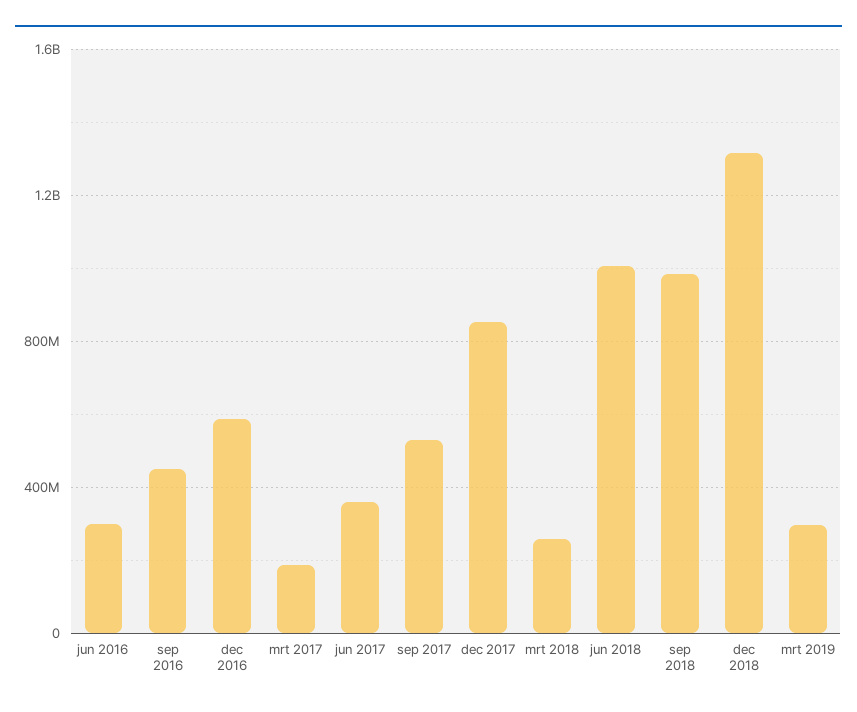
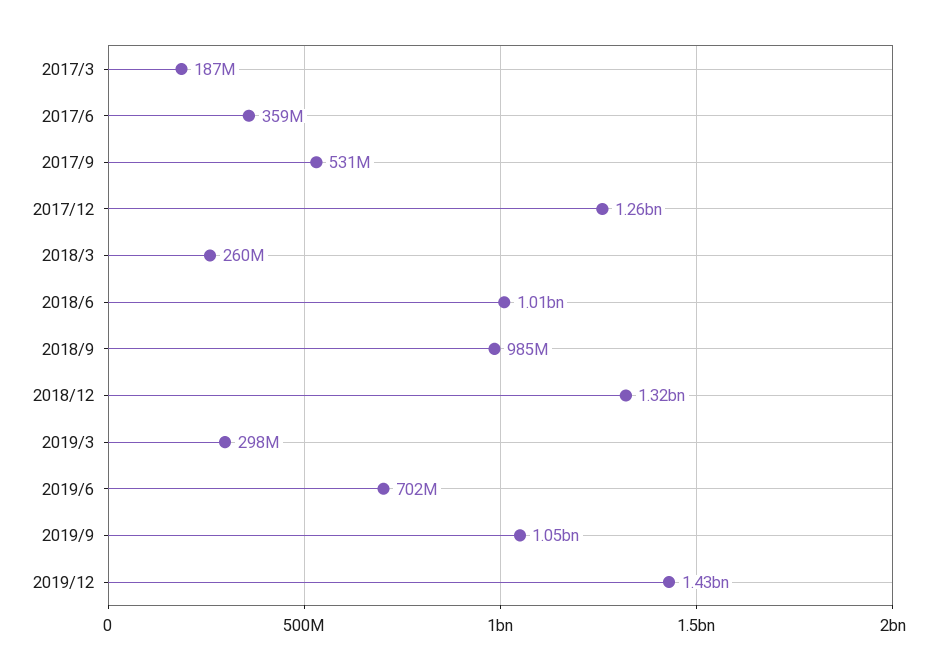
jun 2016: 300000000 -> none
sep 2016: 450000000 -> none
dec 2016: 600000000 -> none
dec 2017: 850000000 -> 1260000000
2019/6: none -> 702000000
2019/9: none -> 1050000000
2019/12: none -> 1430000000

